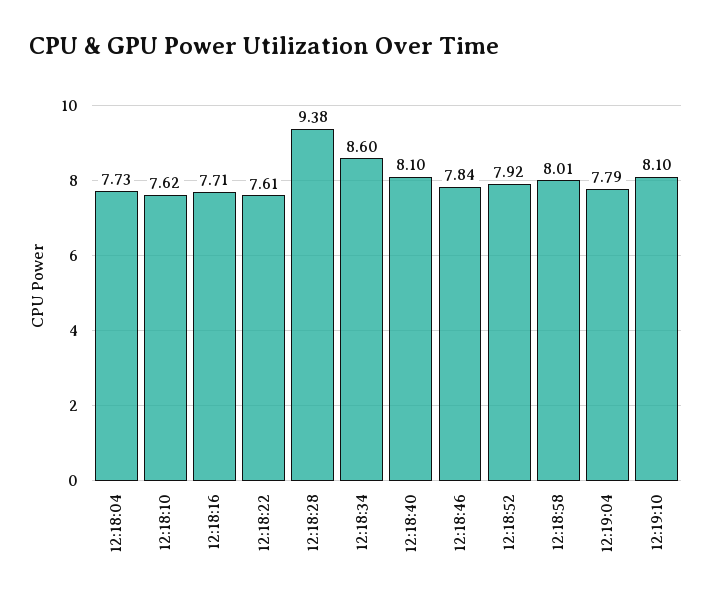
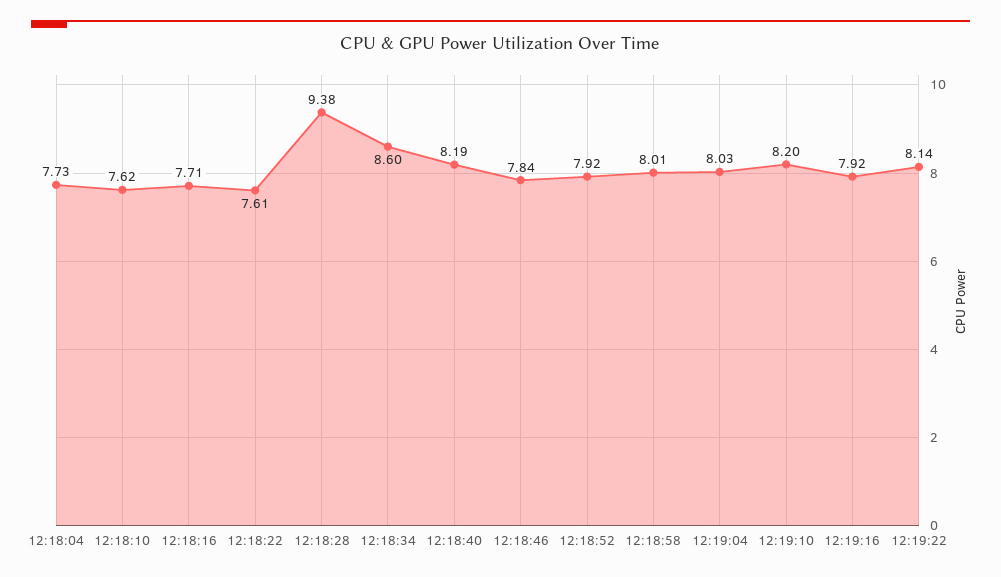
12:18:40: 8.1 -> 8.19
12:19:04: 7.79 -> 8.03
12:19:10: 8.1 -> 8.2
12:19:16: none -> 7.92
12:19:22: none -> 8.14

